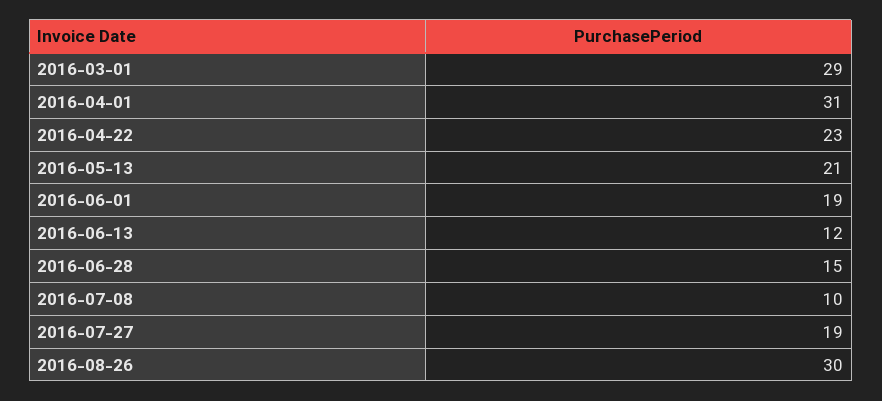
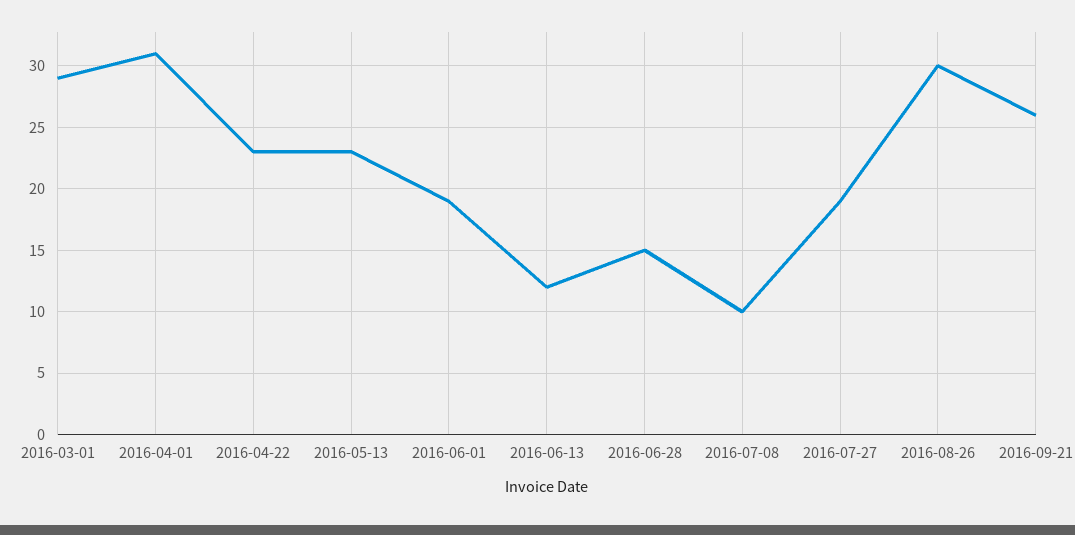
2016-05-13: 21 -> 23
2016-09-21: none -> 26

